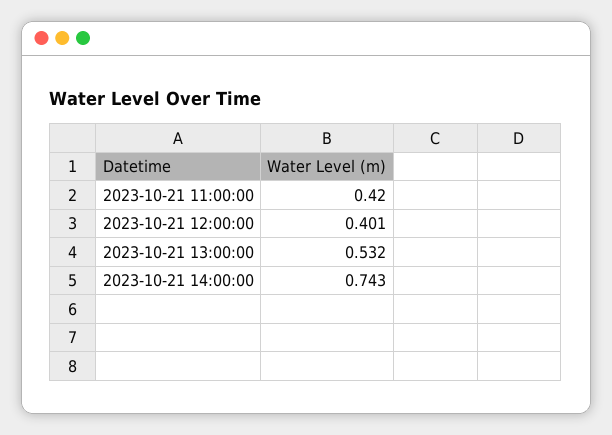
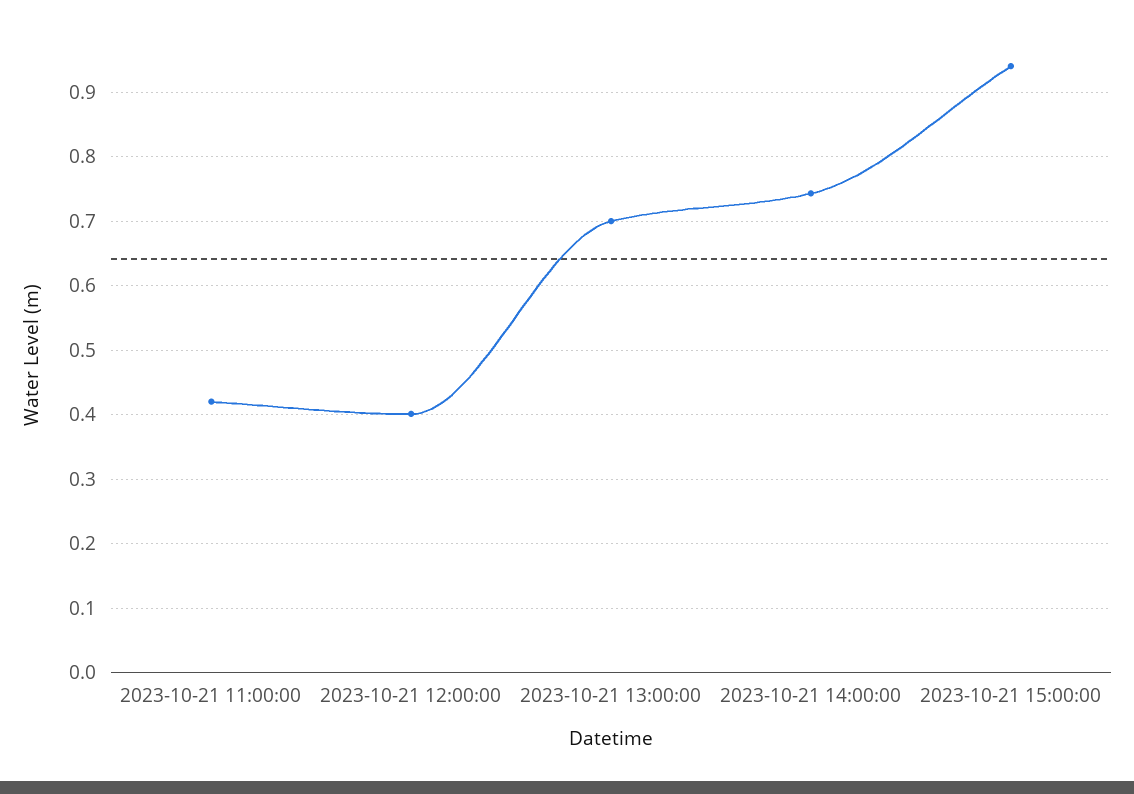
2023-10-21 13:00:00: 0.532 -> 0.7
2023-10-21 15:00:00: none -> 0.94

